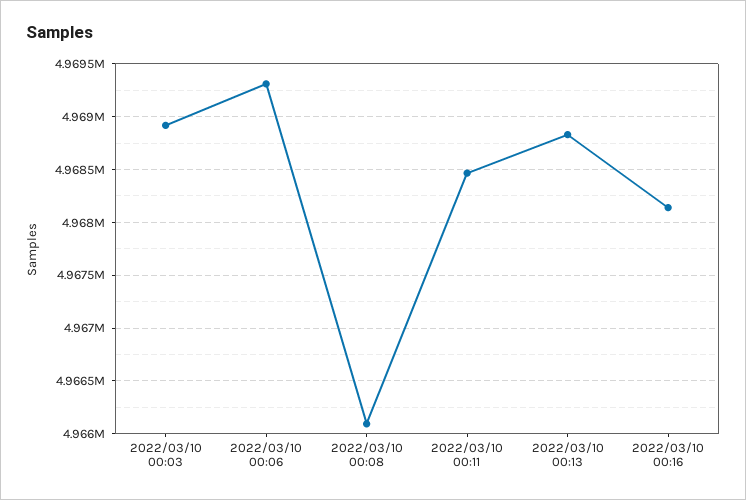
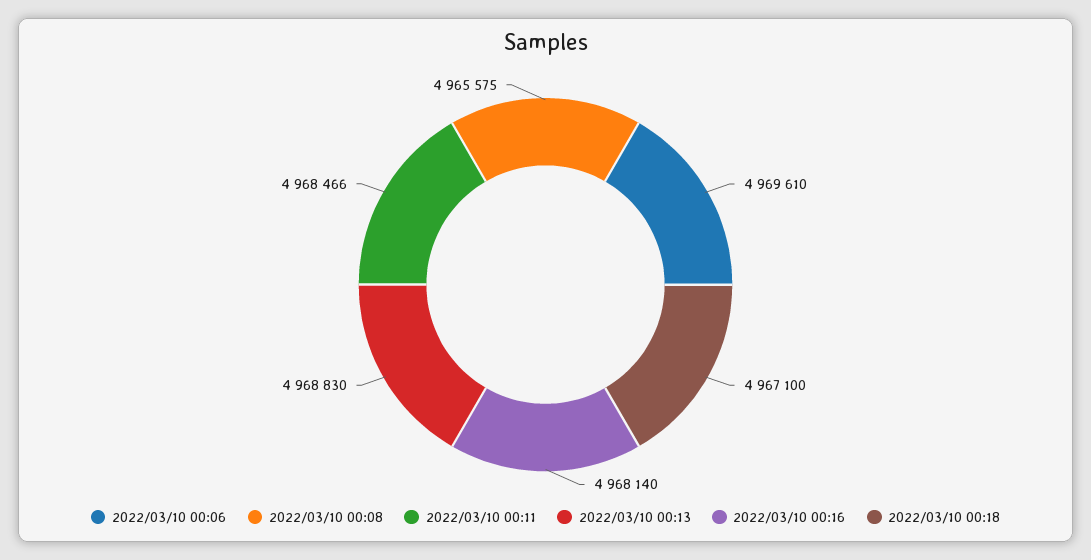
2022/03/10 00:03: 4968900 -> none
2022/03/10 00:06: 4969300 -> 4969610
2022/03/10 00:08: 4966100 -> 4965575
2022/03/10 00:18: none -> 4967100

